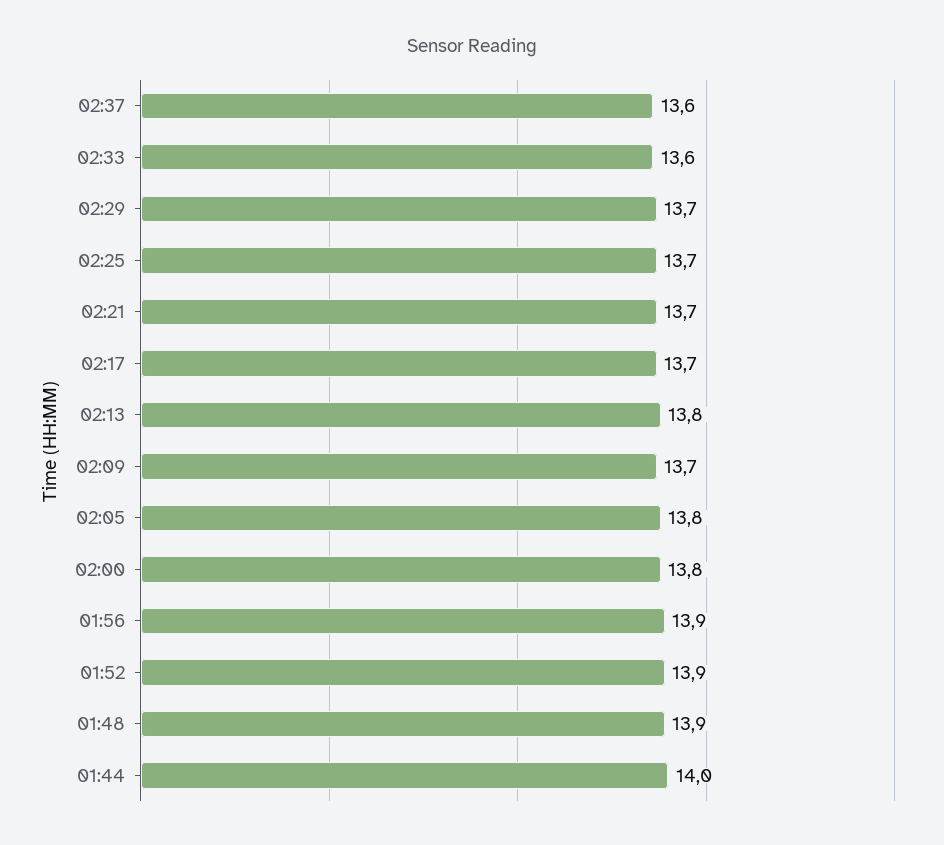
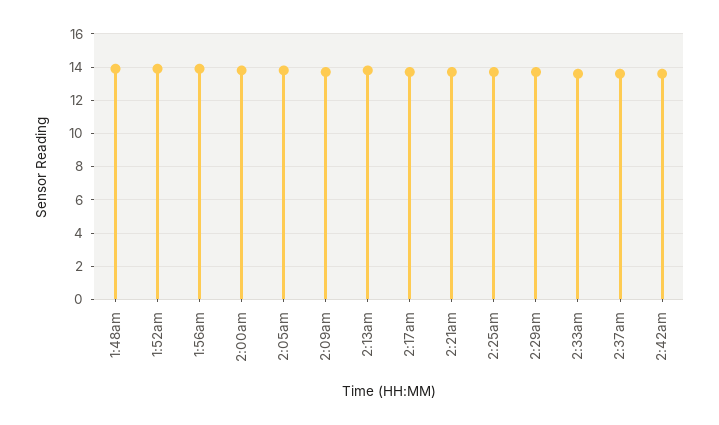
01:44: 14 -> none
2:42am: none -> 13.5

